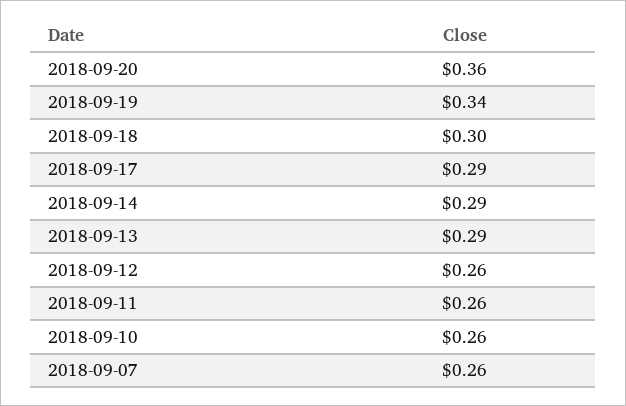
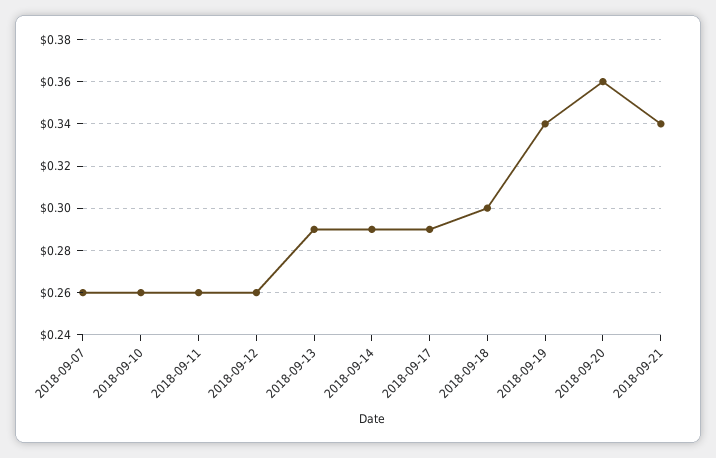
2018-09-21: none -> 0.34

